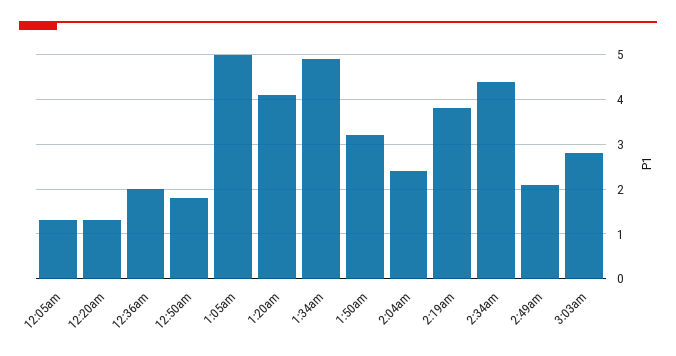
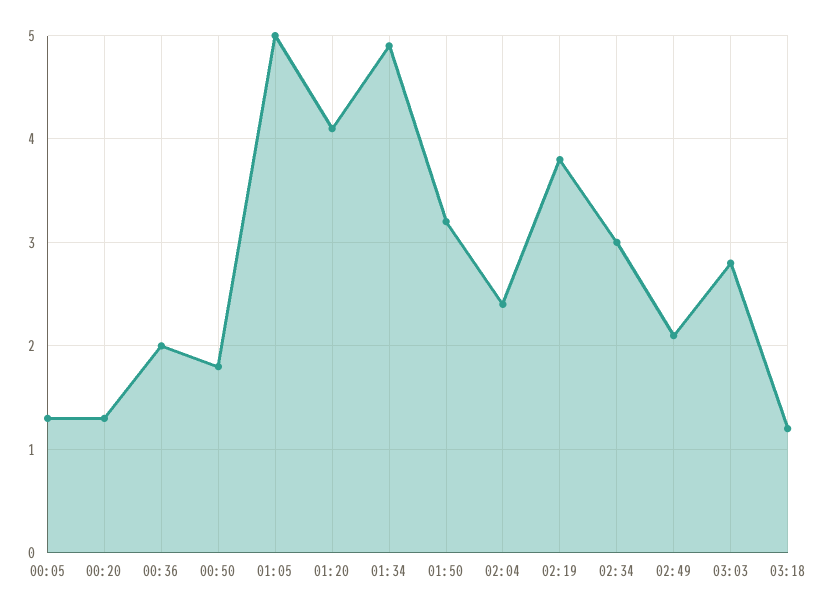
2:34am: 4.5 -> 3
03:18: none -> 1.2

